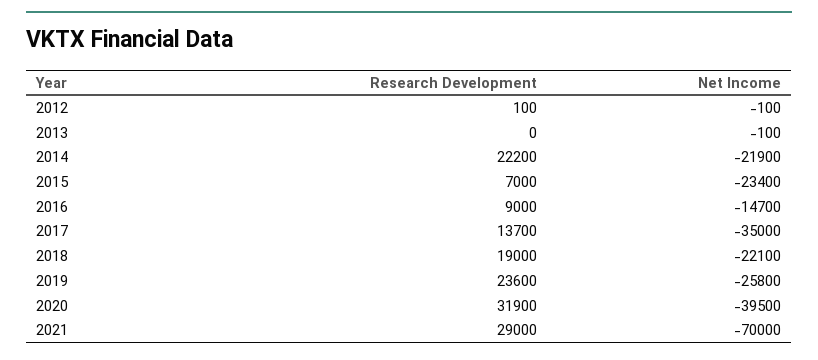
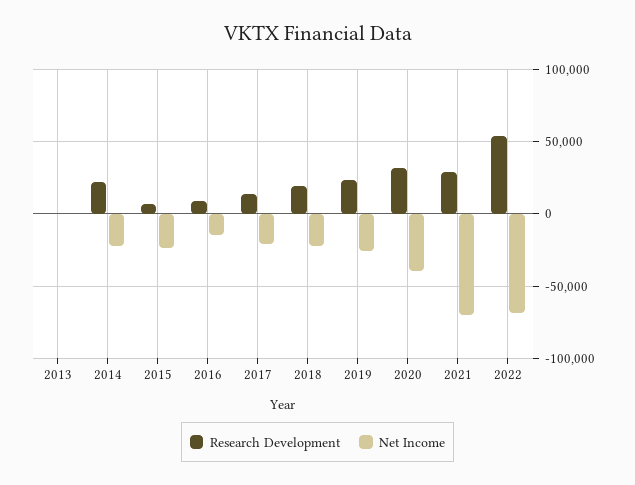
Research Development, 2012: 100 -> none
Net Income, 2012: -100 -> none
Net Income, 2017: -35000 -> -20000
Research Development, 2022: none -> 55000
Net Income, 2022: none -> -70000

